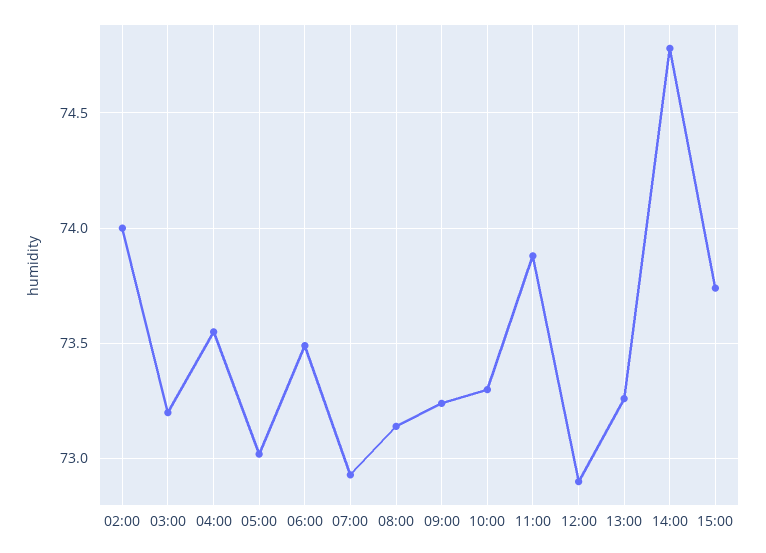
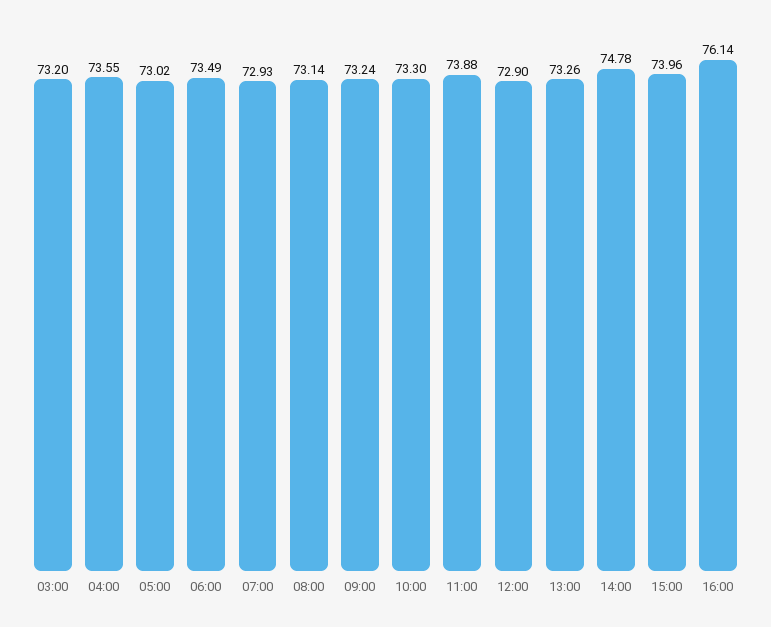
02:00: 74 -> none
15:00: 73.75 -> 73.96
16:00: none -> 76.14

